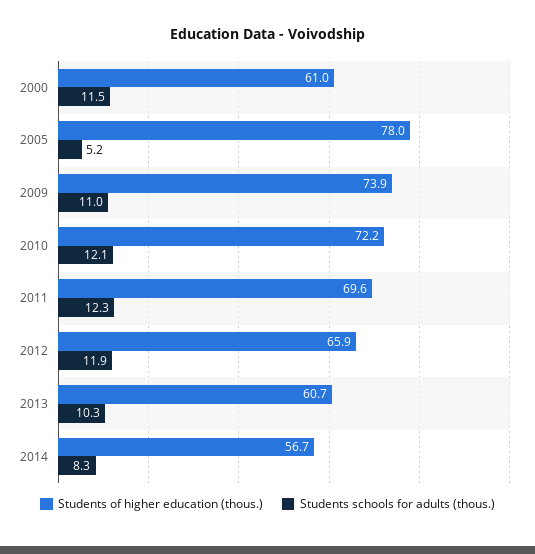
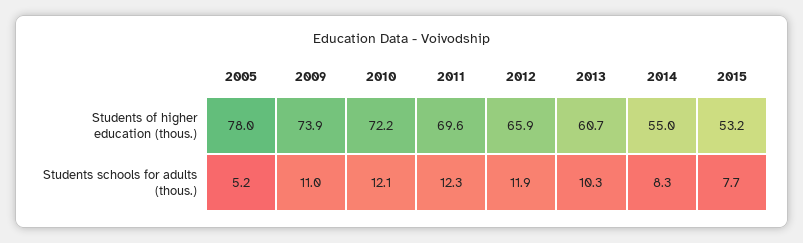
Students of higher education (thous.), 2000: 61 -> none
Students schools for adults (thous.), 2000: 11.5 -> none
Students of higher education (thous.), 2014: 56.7 -> 55
Students of higher education (thous.), 2015: none -> 53.2
Students schools for adults (thous.), 2015: none -> 7.7

